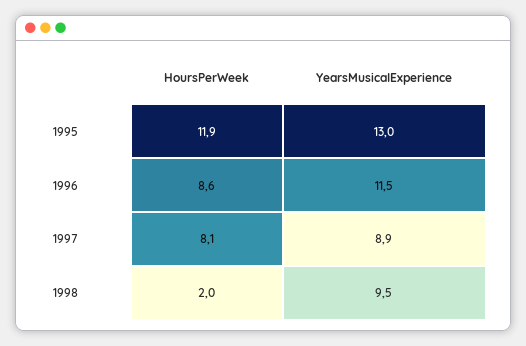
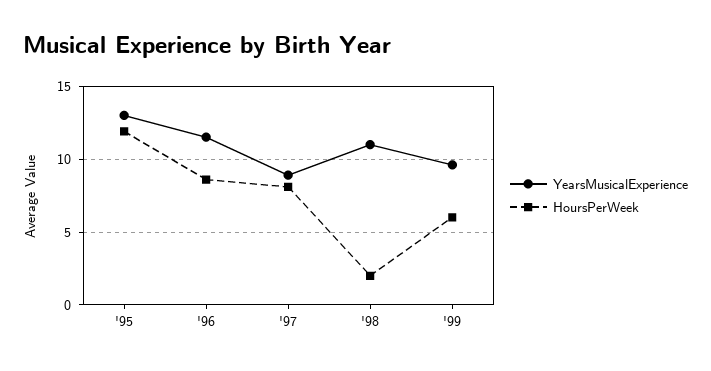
YearsMusicalExperience, 1998: 9.5 -> 11
YearsMusicalExperience, '99: none -> 9.5
HoursPerWeek, '99: none -> 6

